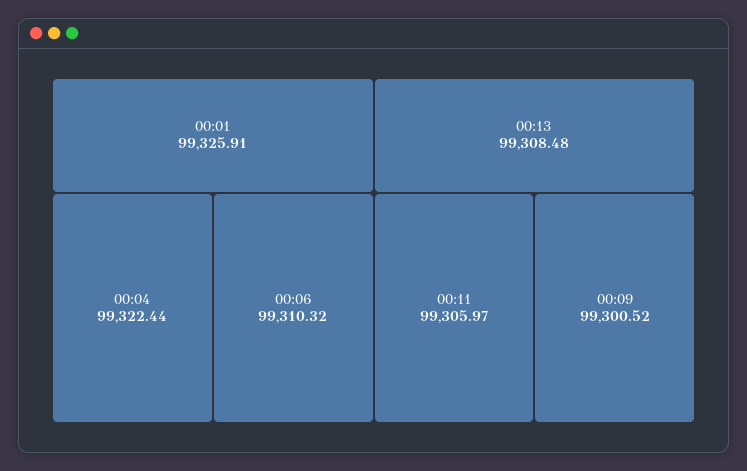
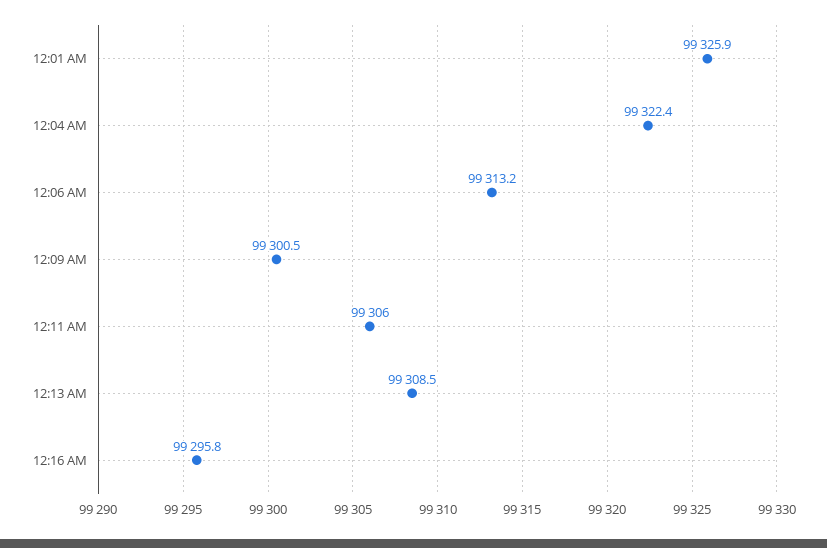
00:06: 99310.32 -> 99313.2
12:16 AM: none -> 99295.8

